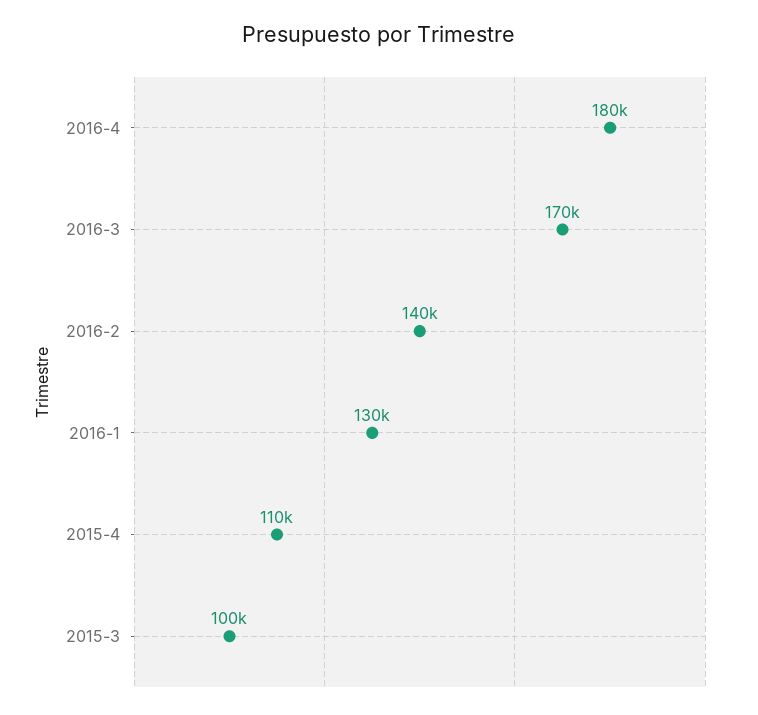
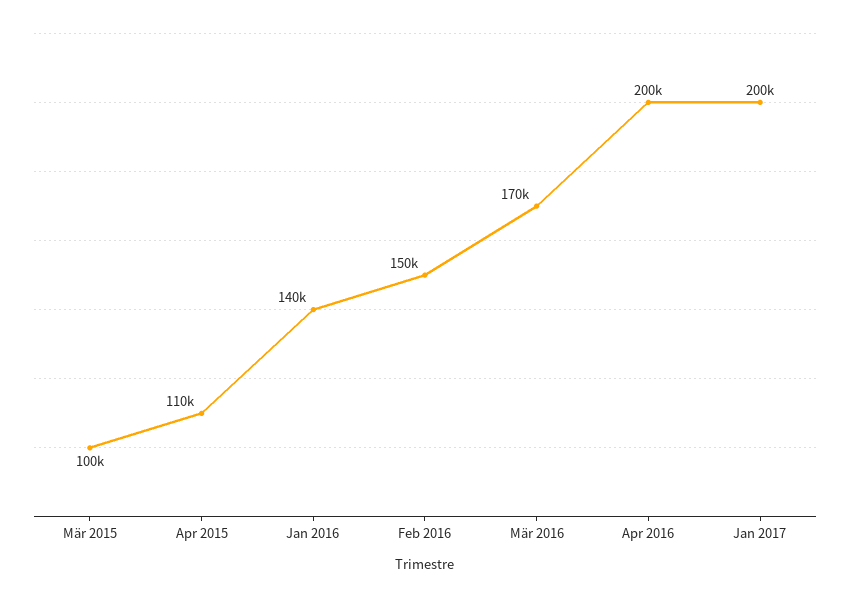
2016-4: 180000 -> 200000
2016-2: 140000 -> 150000
2016-1: 130000 -> 140000
Jan 2017: none -> 200000

